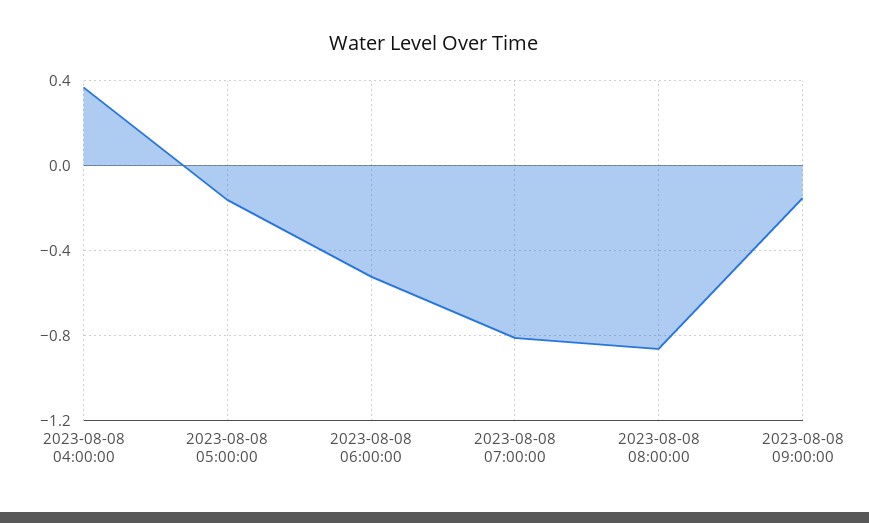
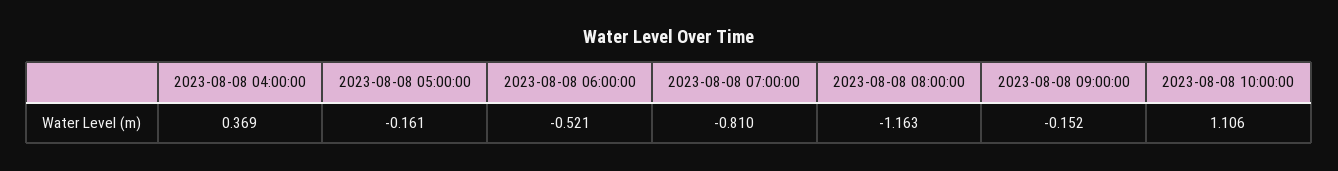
2023-08-08 08:00:00: -0.85 -> -1.163
2023-08-08 10:00:00: none -> 1.106

